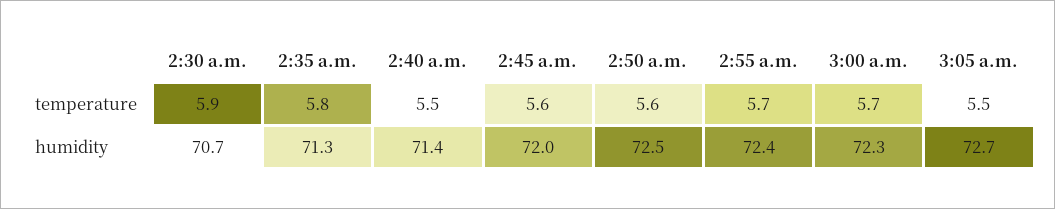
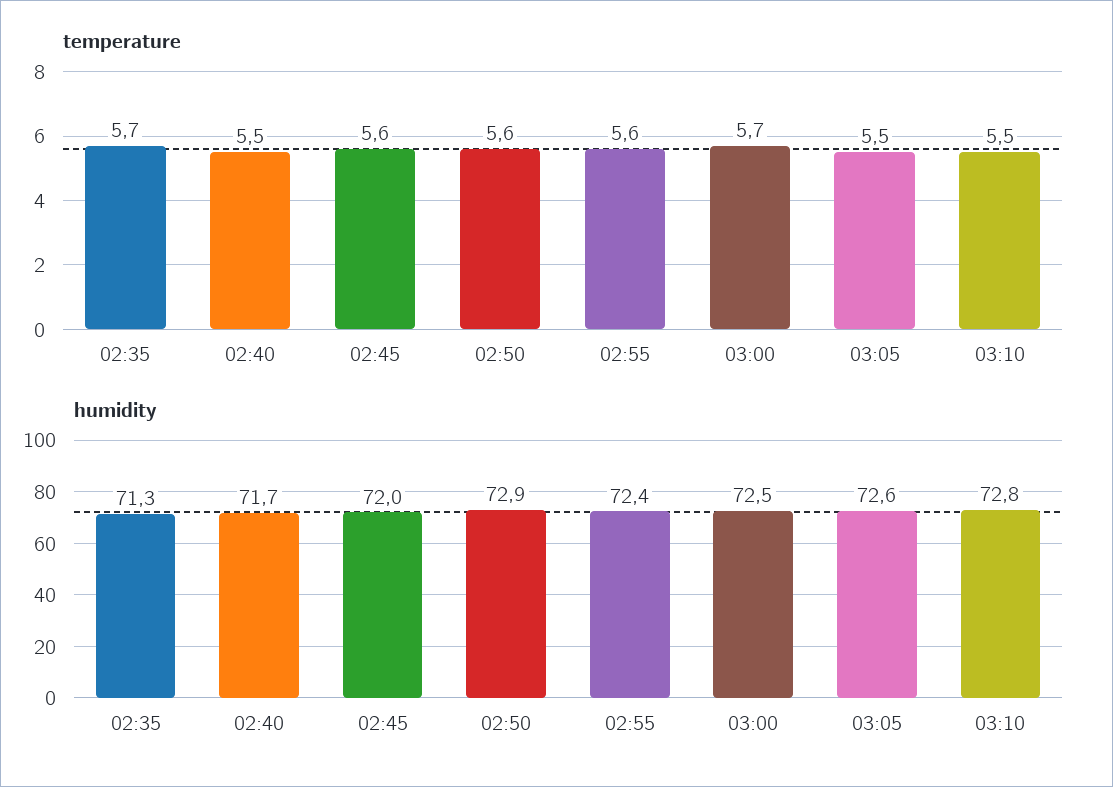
temperature, 2:30 a.m.: 5.9 -> none
temperature, 2:35 a.m.: 5.8 -> 5.7
temperature, 2:55 a.m.: 5.7 -> 5.6
humidity, 2:30 a.m.: 70.7 -> none
humidity, 2:40 a.m.: 71.4 -> 71.7
humidity, 2:50 a.m.: 72.5 -> 72.9
humidity, 3:00 a.m.: 72.3 -> 72.5
humidity, 3:05 a.m.: 72.7 -> 72.6
temperature, 03:10: none -> 5.5
humidity, 03:10: none -> 72.8

